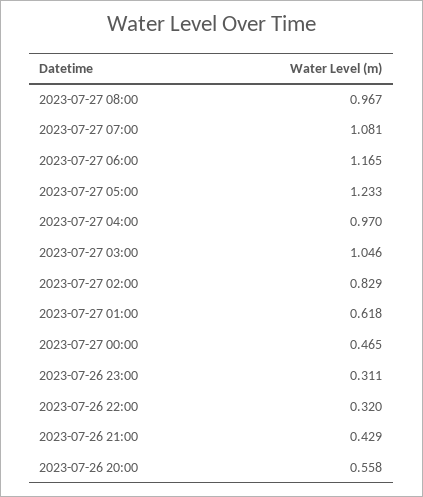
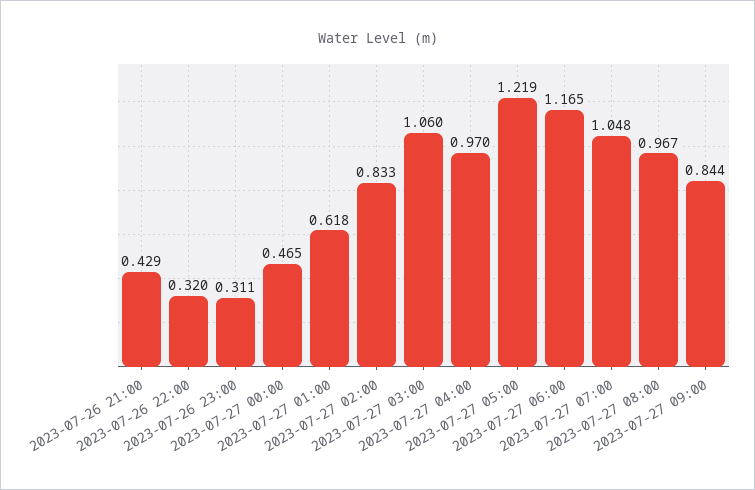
2023-07-27 07:00: 1.081 -> 1.048
2023-07-27 05:00: 1.233 -> 1.219
2023-07-27 03:00: 1.046 -> 1.06
2023-07-27 02:00: 0.829 -> 0.833
2023-07-26 20:00: 0.558 -> none
2023-07-27 09:00: none -> 0.844

